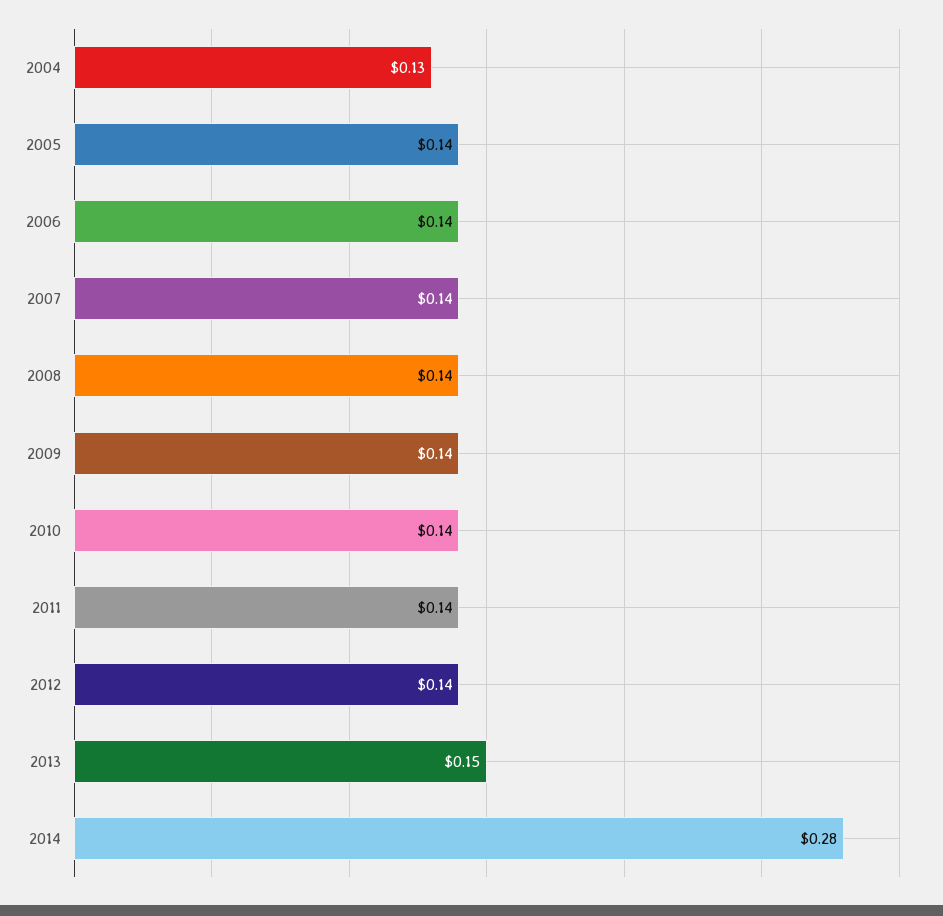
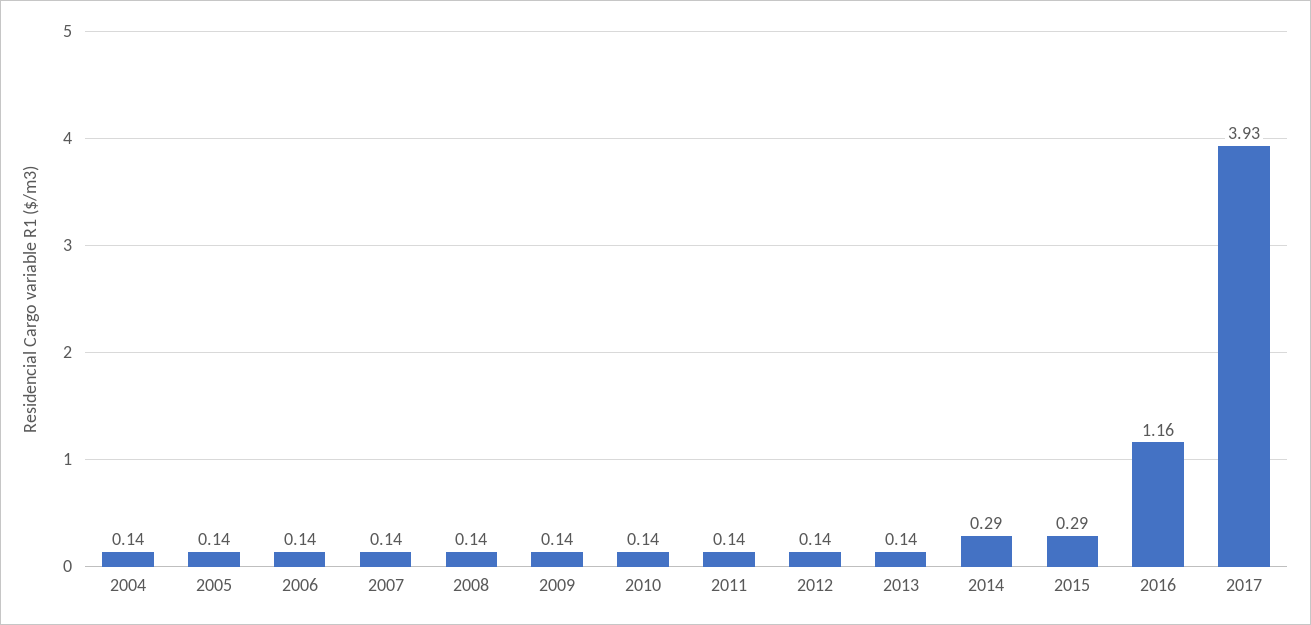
2004: 0.13 -> 0.14
2013: 0.15 -> 0.14
2014: 0.28 -> 0.29
2015: none -> 0.29
2016: none -> 1.16
2017: none -> 3.93

